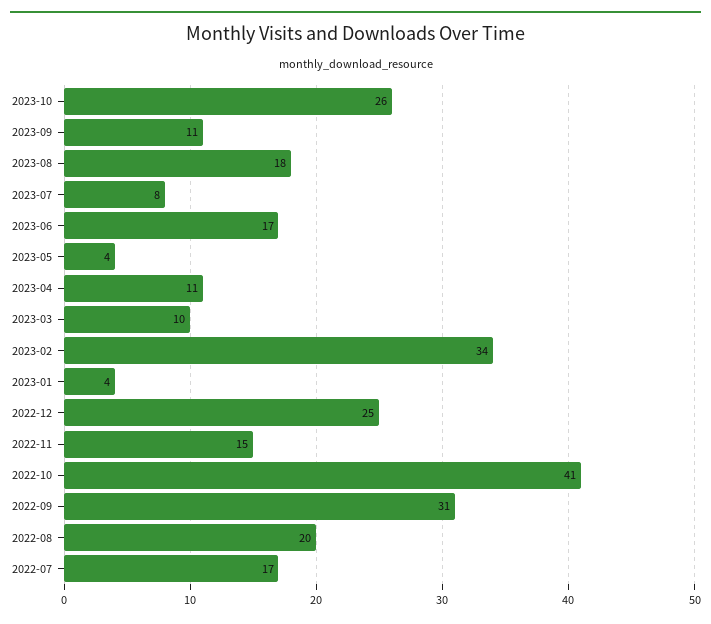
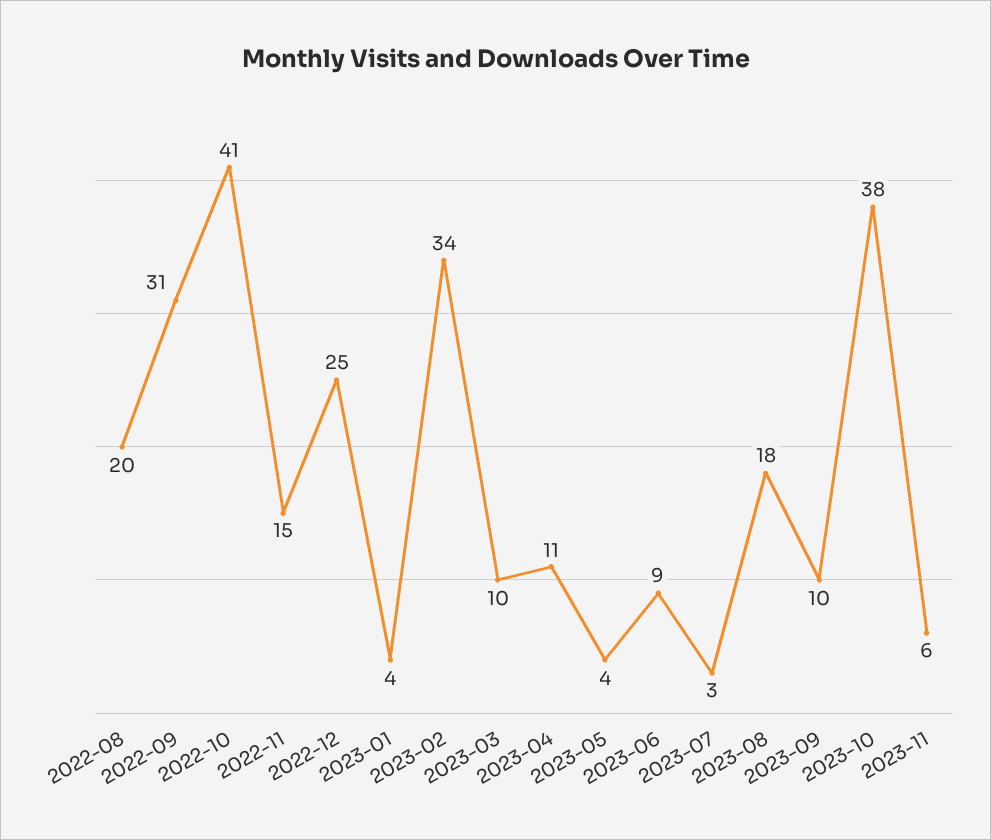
2023-10: 26 -> 38
2023-09: 11 -> 10
2023-07: 8 -> 3
2023-06: 17 -> 9
2022-07: 17 -> none
2023-11: none -> 6

